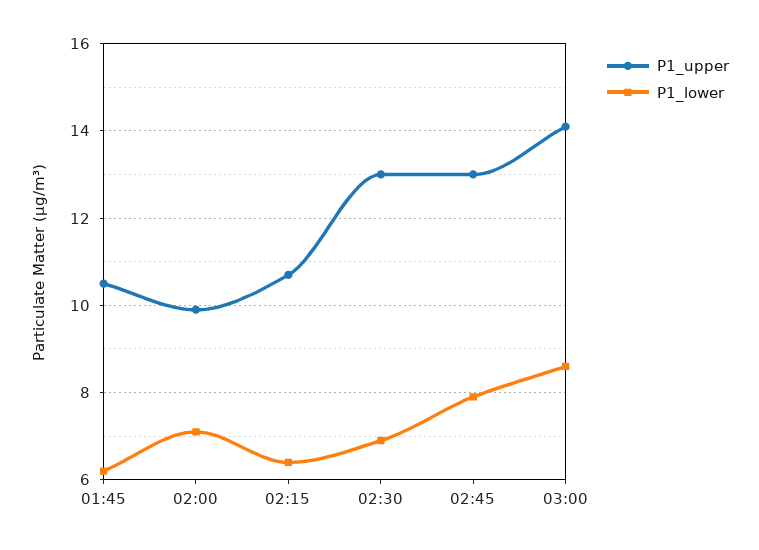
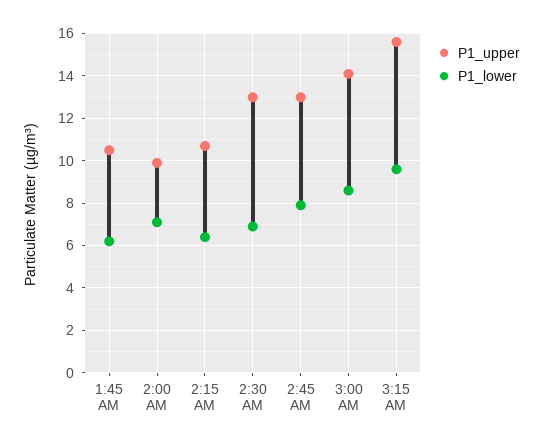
P1_upper, 3:15 AM: none -> 15.5
P1_lower, 3:15 AM: none -> 9.5

